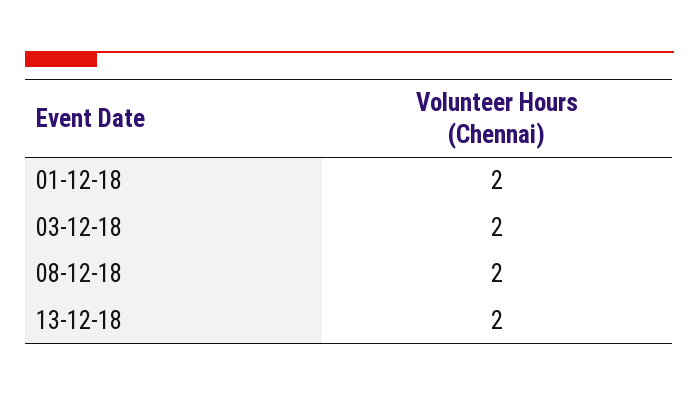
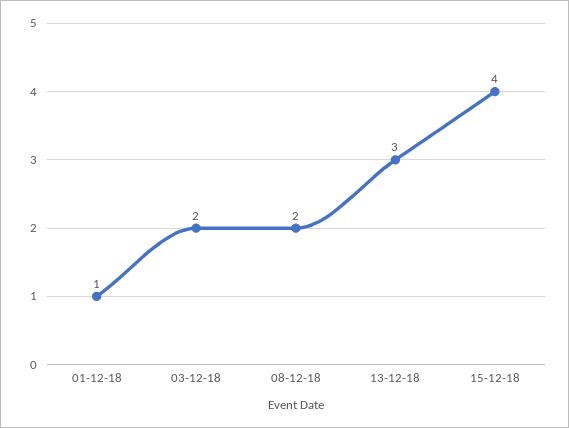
01-12-18: 2 -> 1
13-12-18: 2 -> 3
15-12-18: none -> 4

